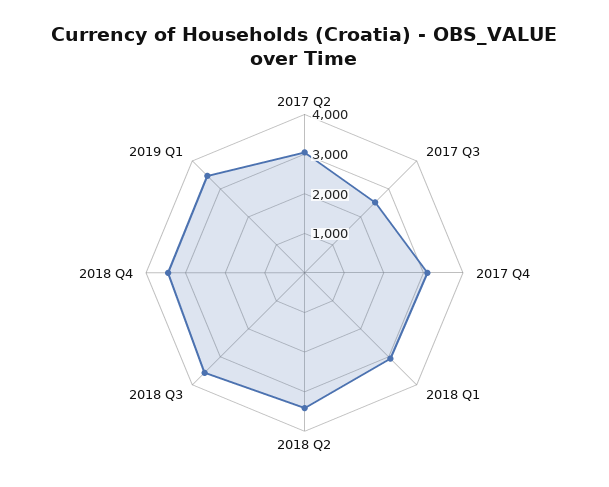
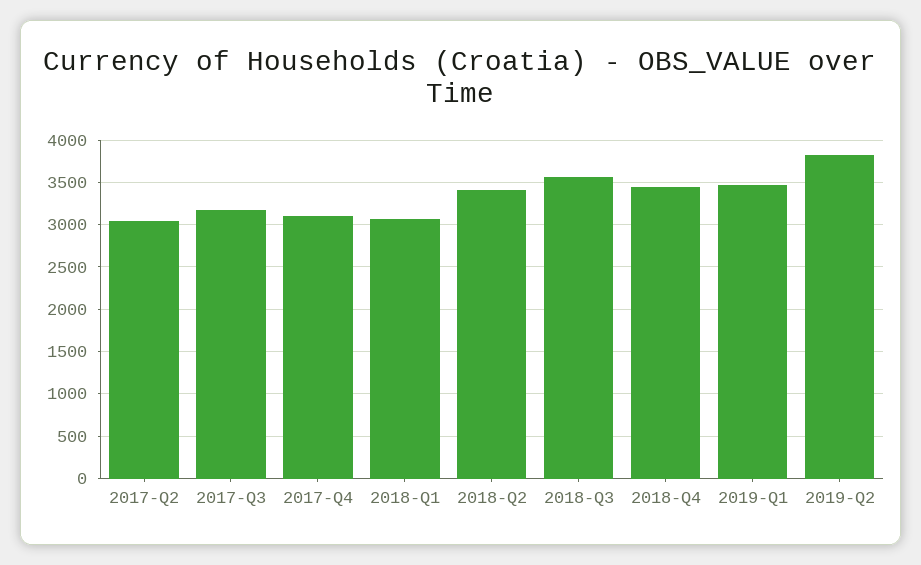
2017 Q3: 2500 -> 3200
2019-Q2: none -> 3800

